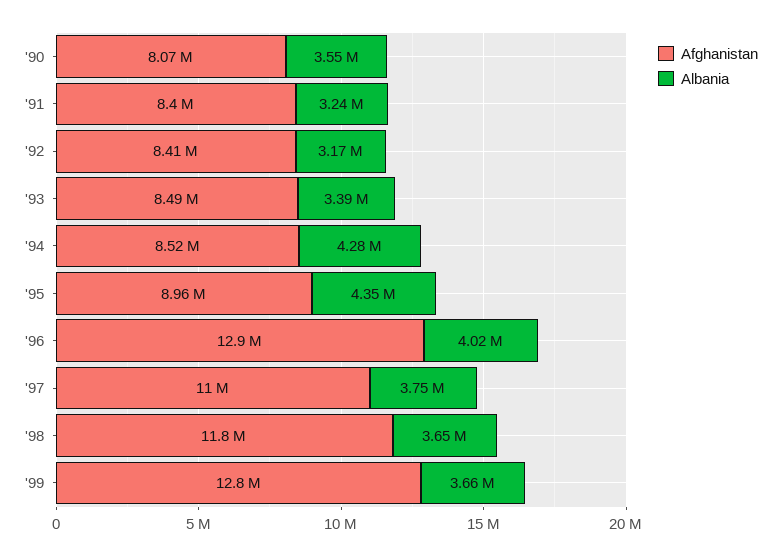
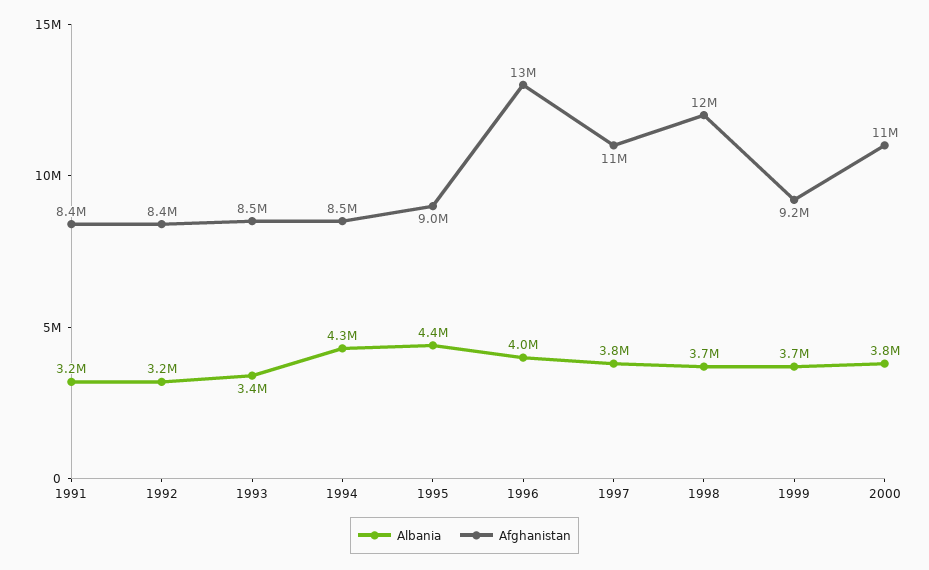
Afghanistan, '90: 8070000 -> none
Albania, '90: 3550000 -> none
Afghanistan, '99: 12800000 -> 9200000
Albania, 2000: none -> 3800000
Afghanistan, 2000: none -> 11000000

